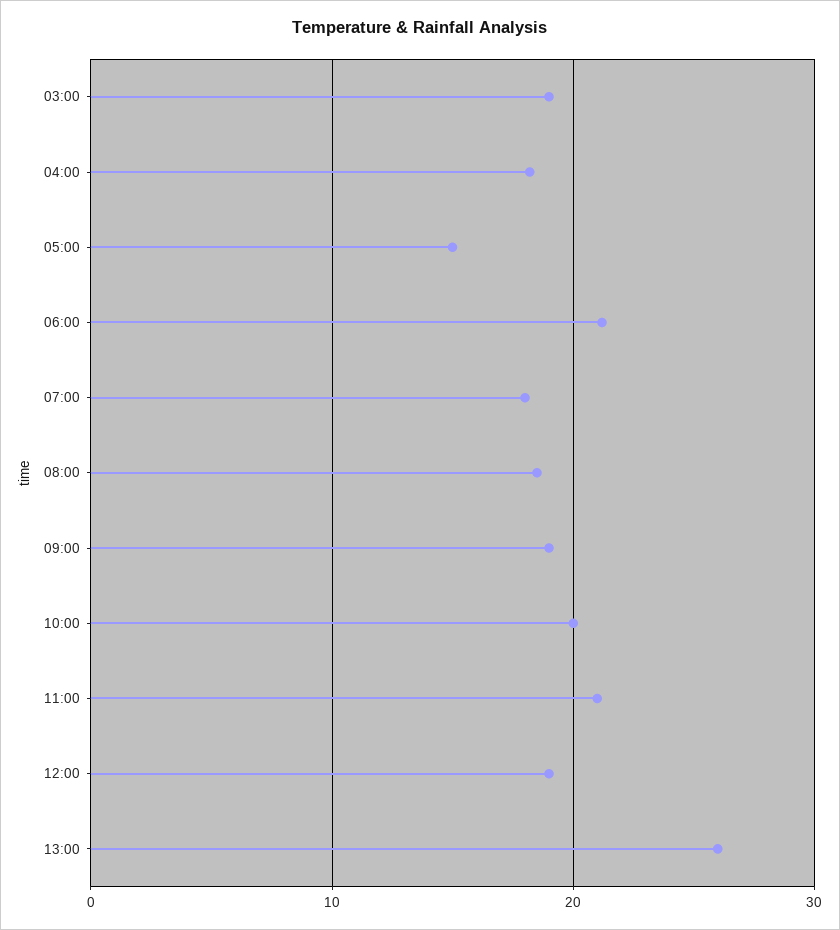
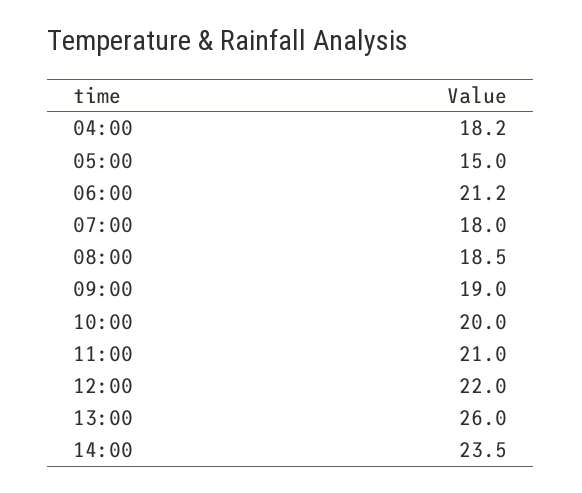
03:00: 19 -> none
12:00: 19 -> 22
14:00: none -> 23.5

